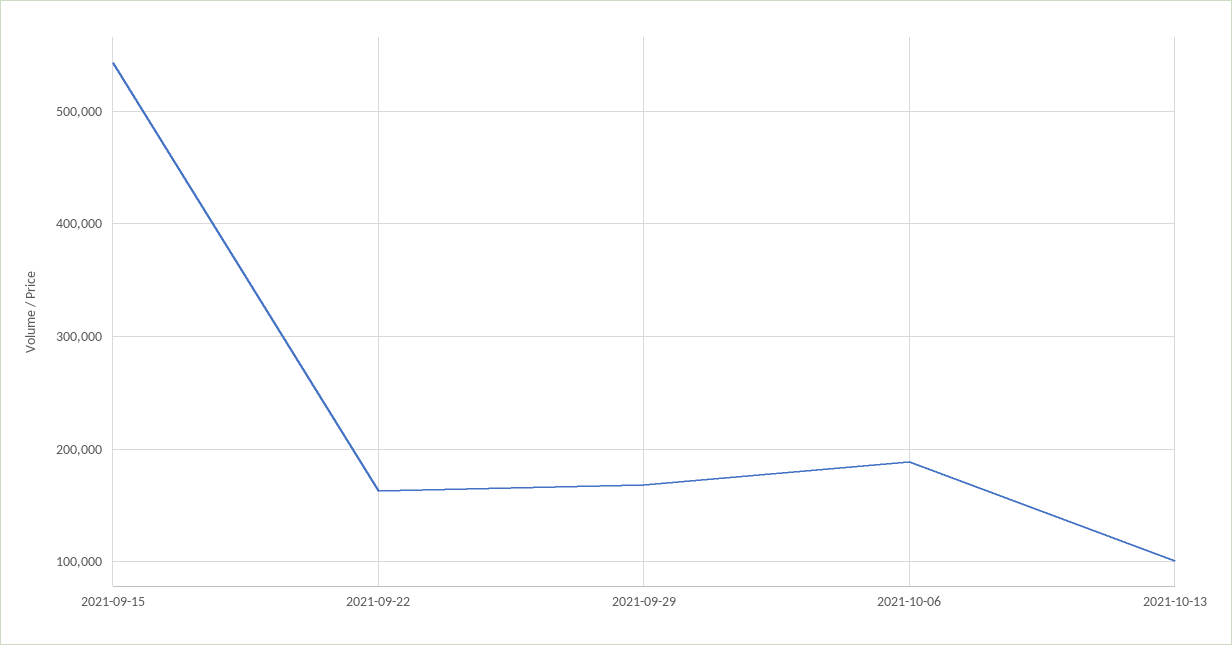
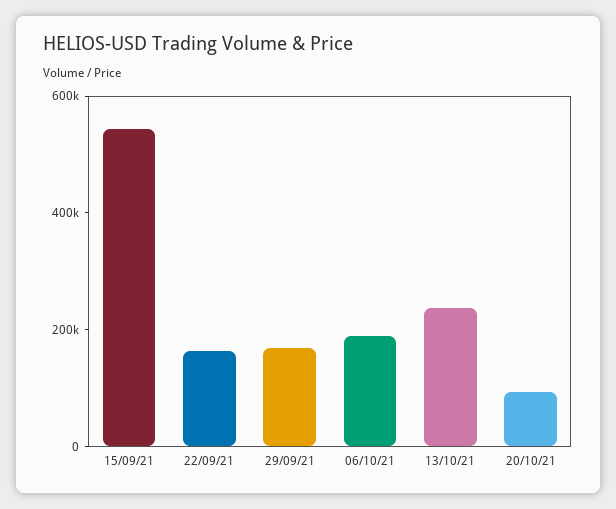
2021-10-13: 100000 -> 250000
20/10/21: none -> 100000

